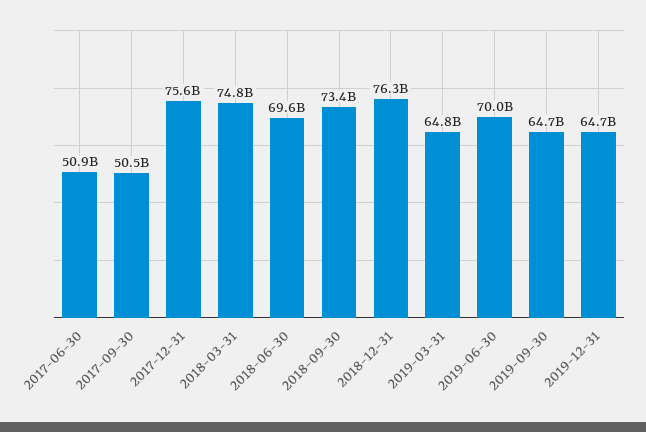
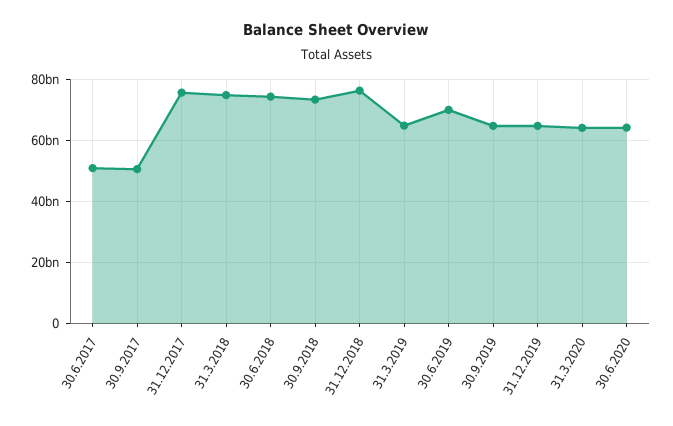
2018-06-30: 69600000000 -> 74000000000
31.3.2020: none -> 64000000000
30.6.2020: none -> 64000000000

